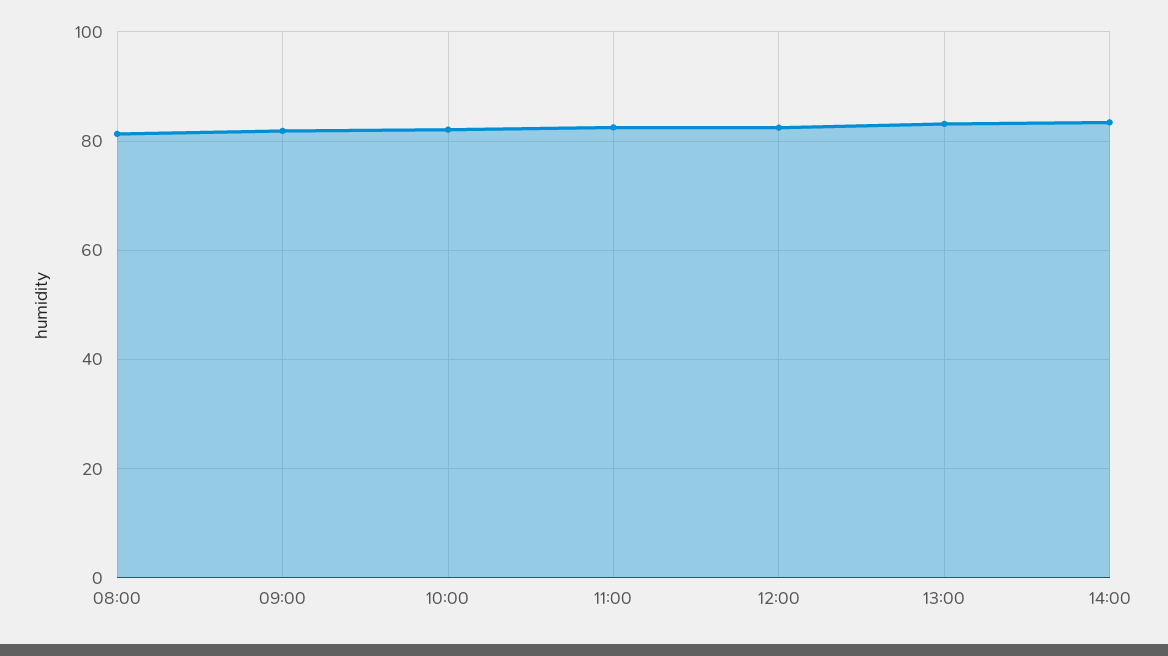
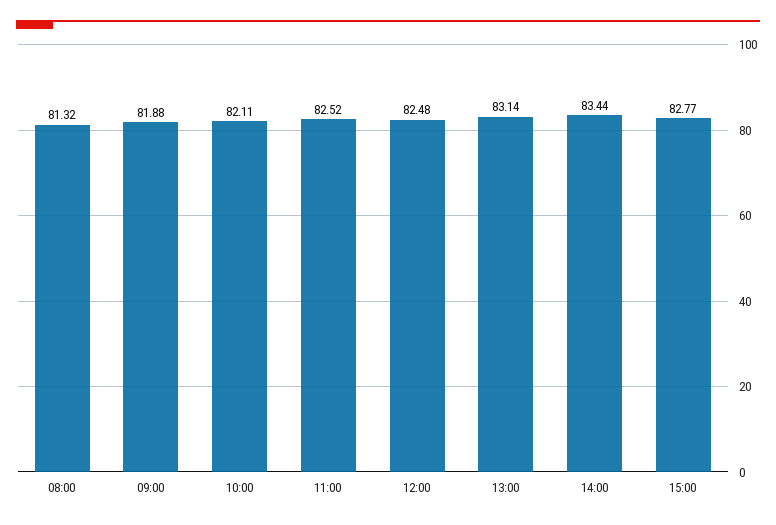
15:00: none -> 82.77

